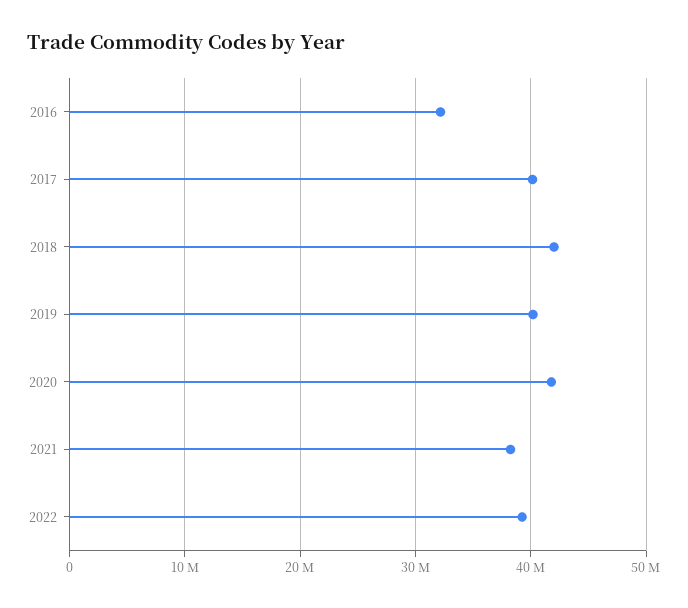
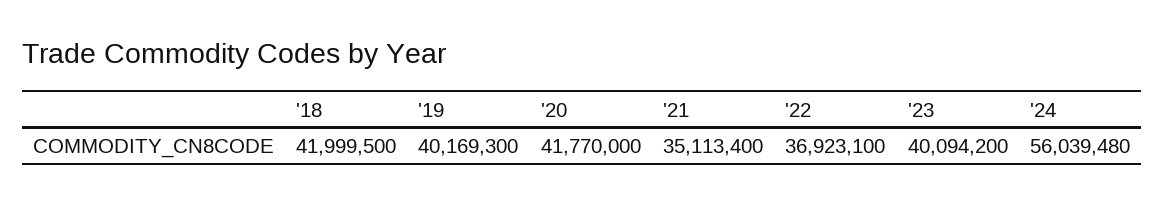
2016: 32000000 -> none
2017: 40000000 -> none
2021: 38000000 -> 35113400
2022: 39000000 -> 36923100
'23: none -> 40094200
'24: none -> 56039480

